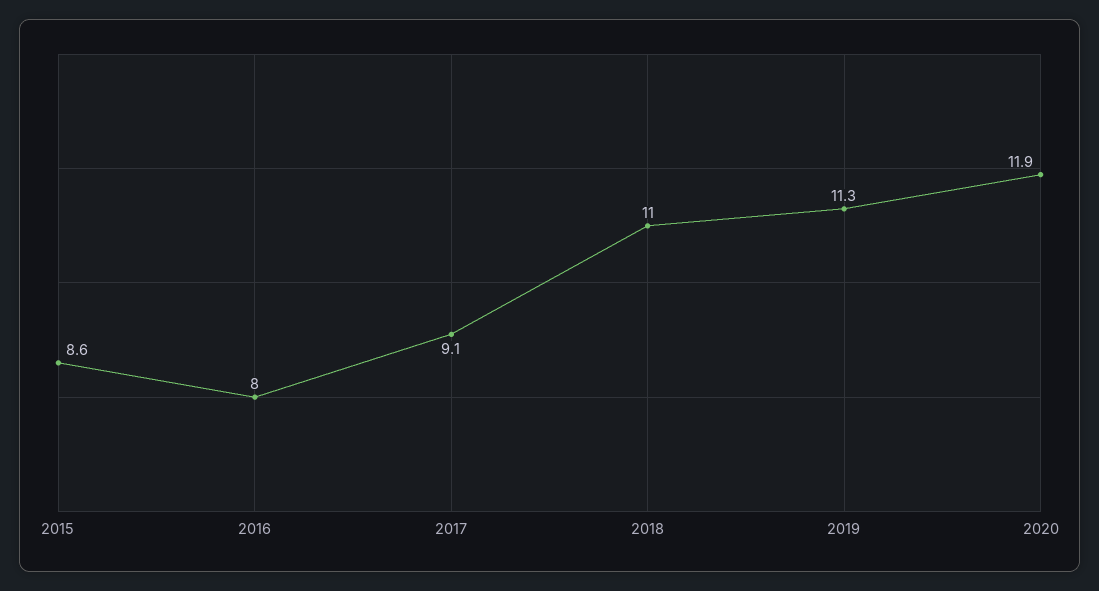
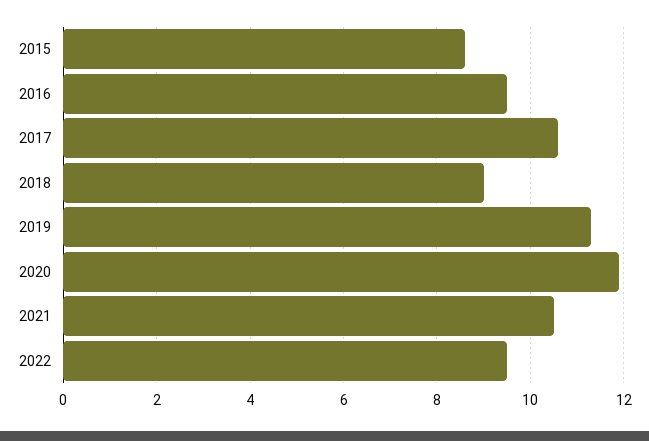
2016: 8 -> 9.5
2017: 9.1 -> 10.5
2018: 11 -> 9
2021: none -> 10.5
2022: none -> 9.5

